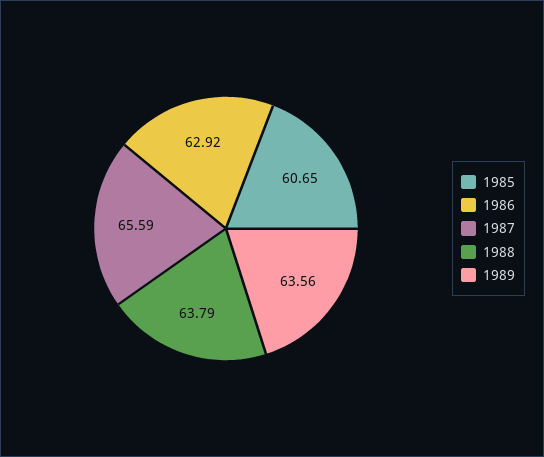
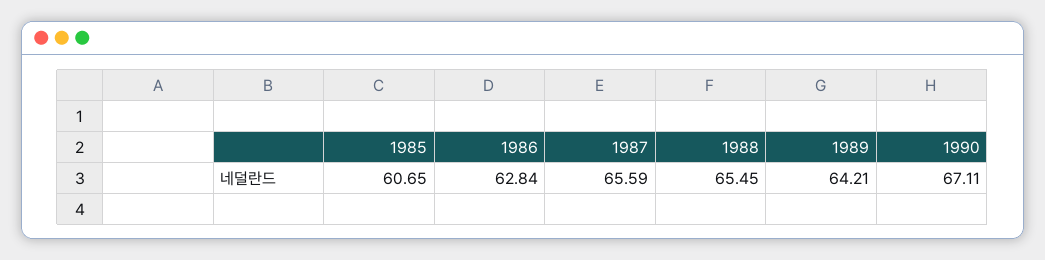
1986: 62.92 -> 62.84
1988: 63.79 -> 65.45
1989: 63.56 -> 64.21
1990: none -> 67.11

